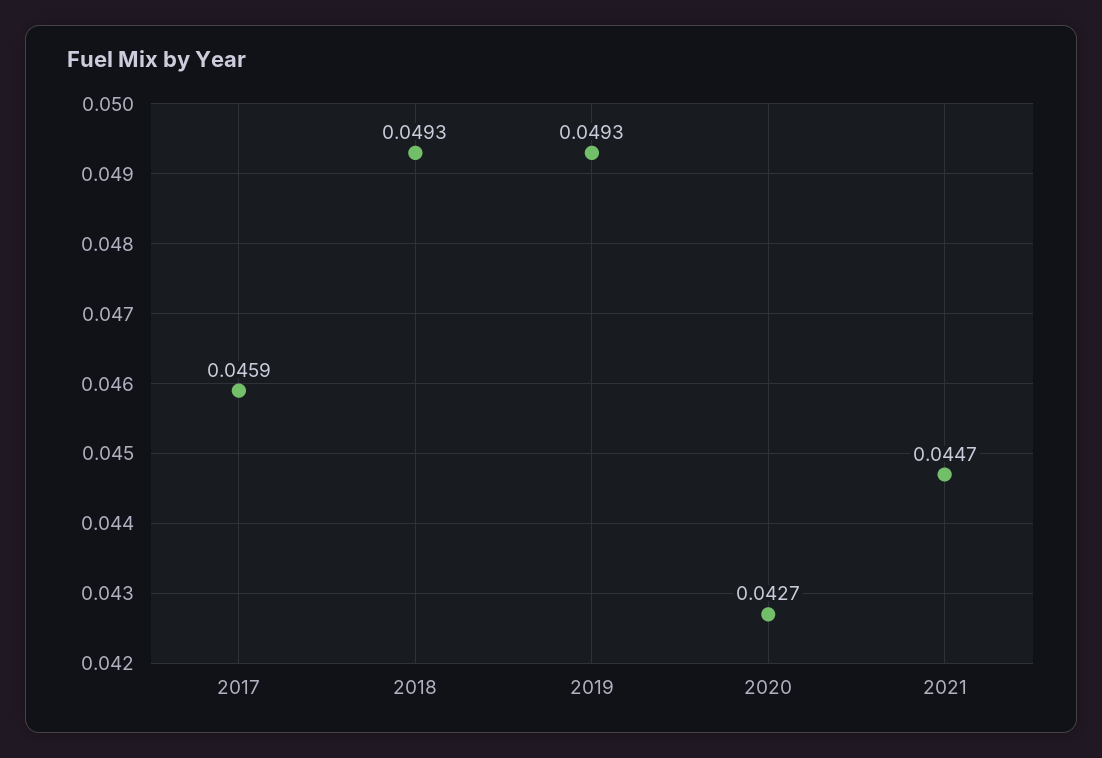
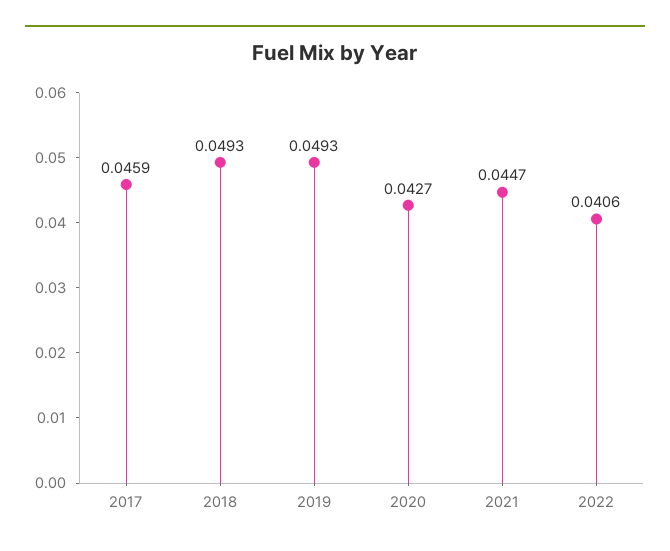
2022: none -> 0.0406

